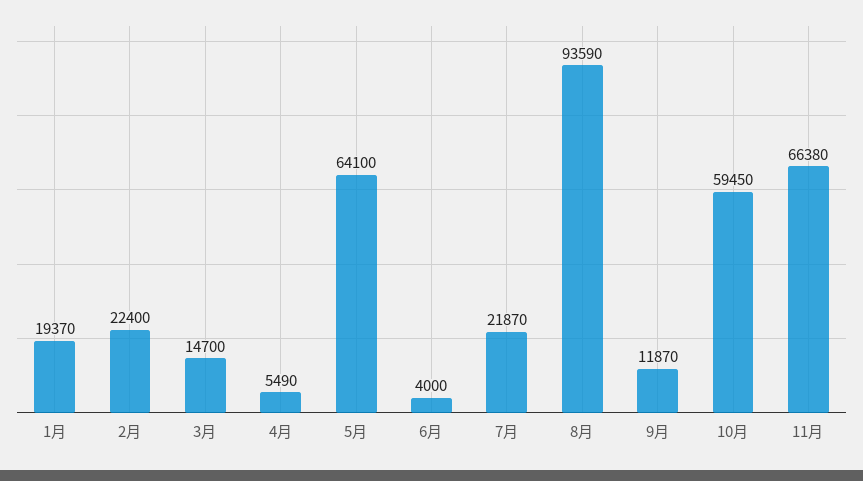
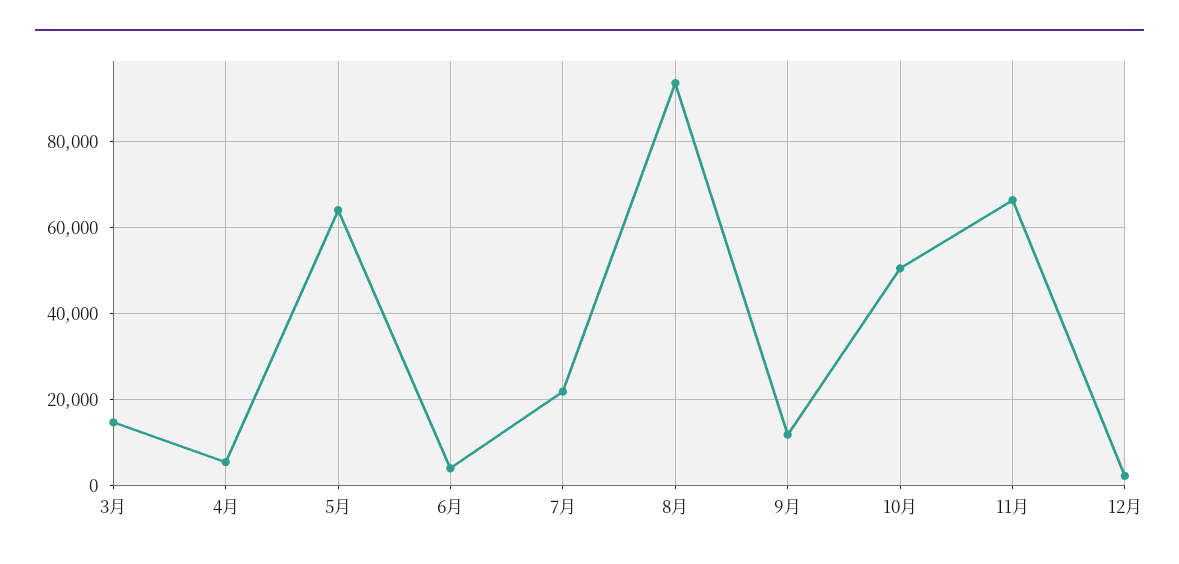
1月: 19370 -> none
2月: 22400 -> none
10月: 59450 -> 50000
12月: none -> 2000

